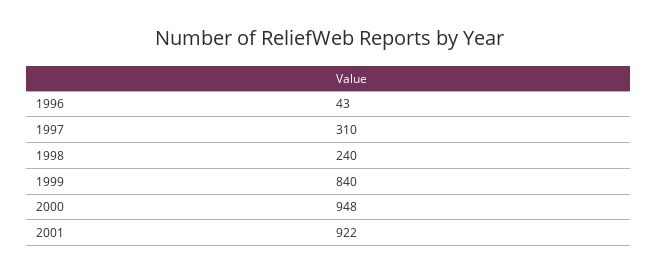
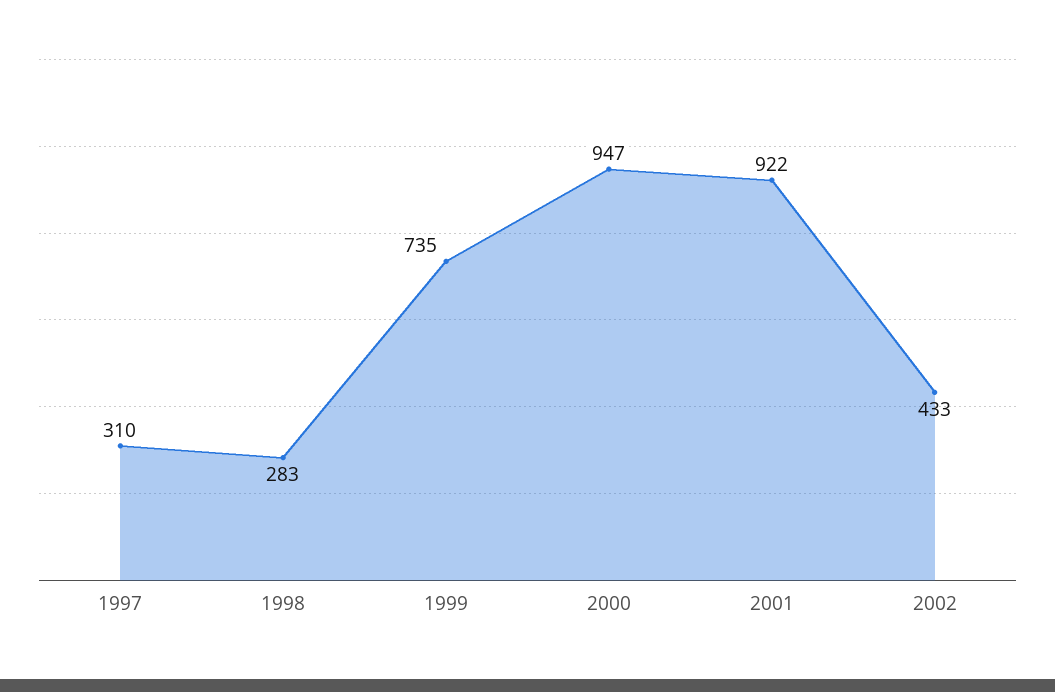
1996: 43 -> none
1998: 240 -> 283
1999: 840 -> 735
2000: 948 -> 947
2002: none -> 433

